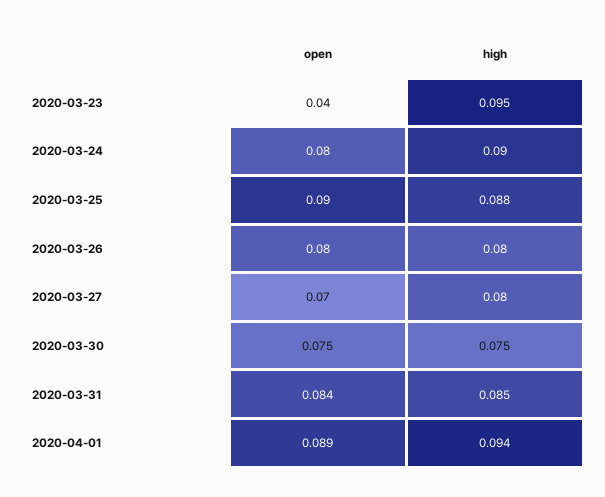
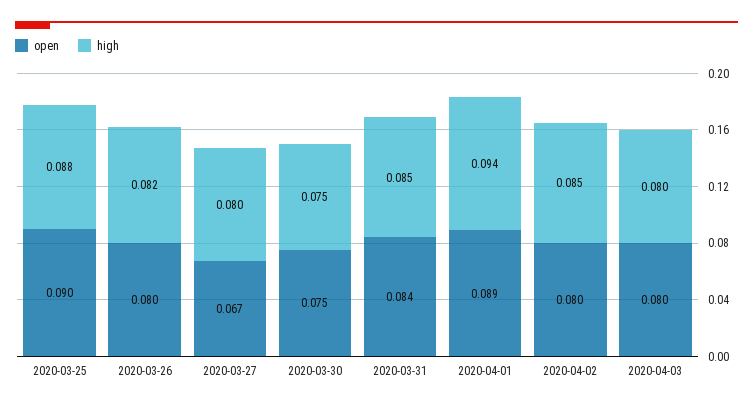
open, 2020-03-23: 0.04 -> none
high, 2020-03-23: 0.095 -> none
open, 2020-03-24: 0.08 -> none
high, 2020-03-24: 0.09 -> none
high, 2020-03-26: 0.08 -> 0.082
open, 2020-03-27: 0.07 -> 0.067
open, 2020-04-02: none -> 0.08
high, 2020-04-02: none -> 0.085
open, 2020-04-03: none -> 0.08
high, 2020-04-03: none -> 0.08

